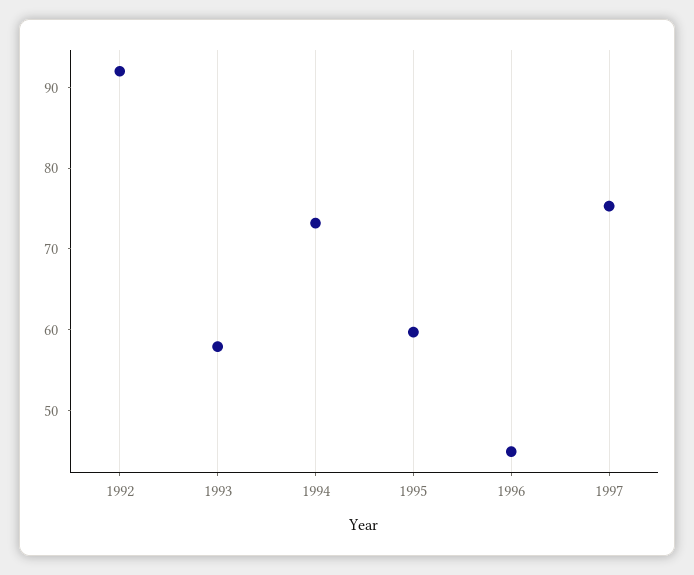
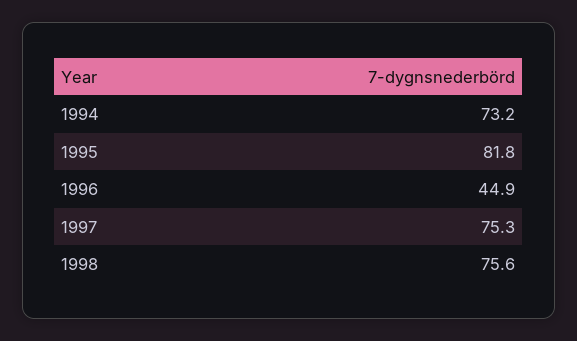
1992: 92 -> none
1993: 58 -> none
1995: 60 -> 81.8
1998: none -> 75.6

